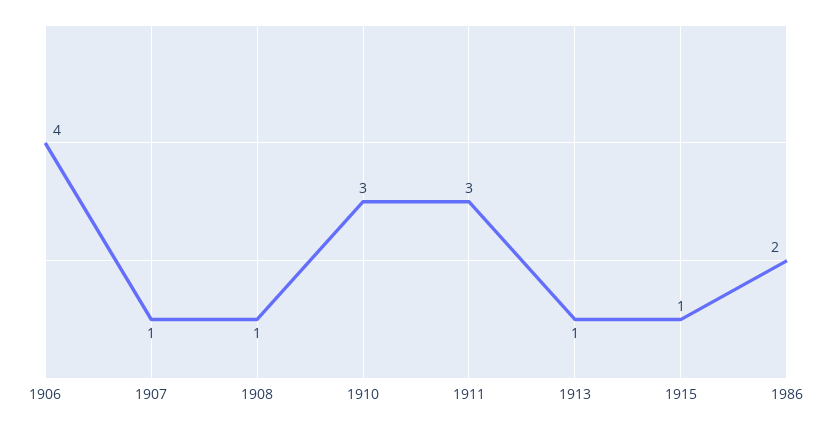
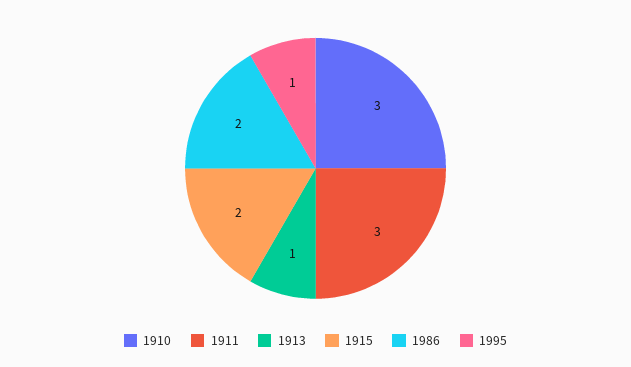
1906: 4 -> none
1907: 1 -> none
1908: 1 -> none
1915: 1 -> 2
1995: none -> 1

